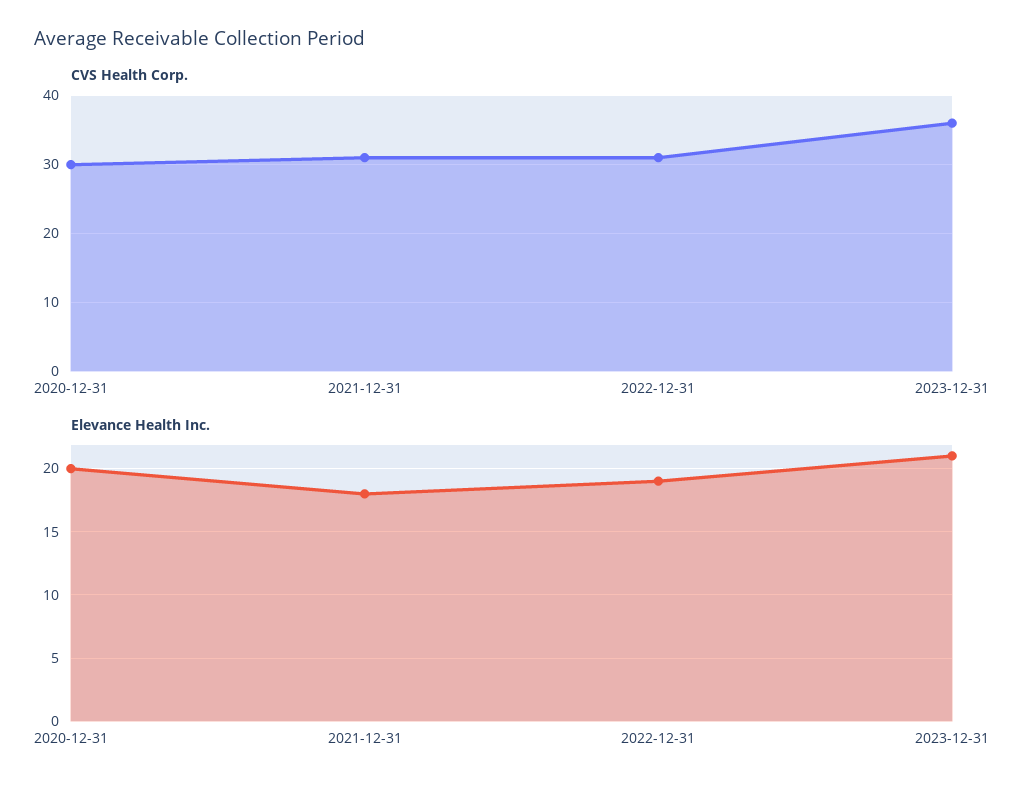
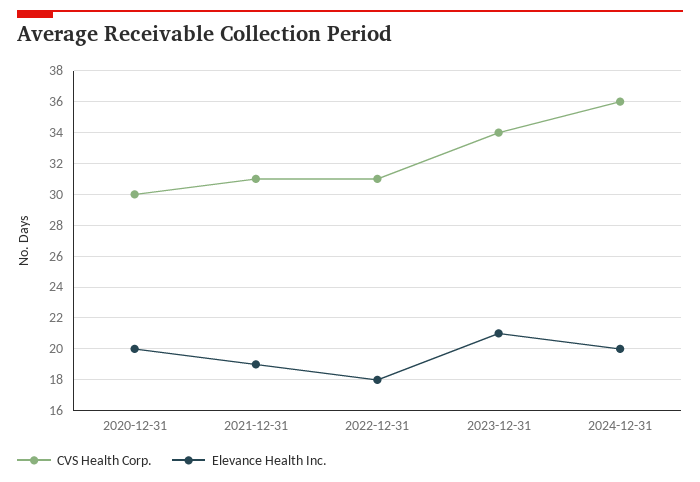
CVS Health Corp., 2023-12-31: 36 -> 34
Elevance Health Inc., 2021-12-31: 18 -> 19
Elevance Health Inc., 2022-12-31: 19 -> 18
CVS Health Corp., 2024-12-31: none -> 36
Elevance Health Inc., 2024-12-31: none -> 20

